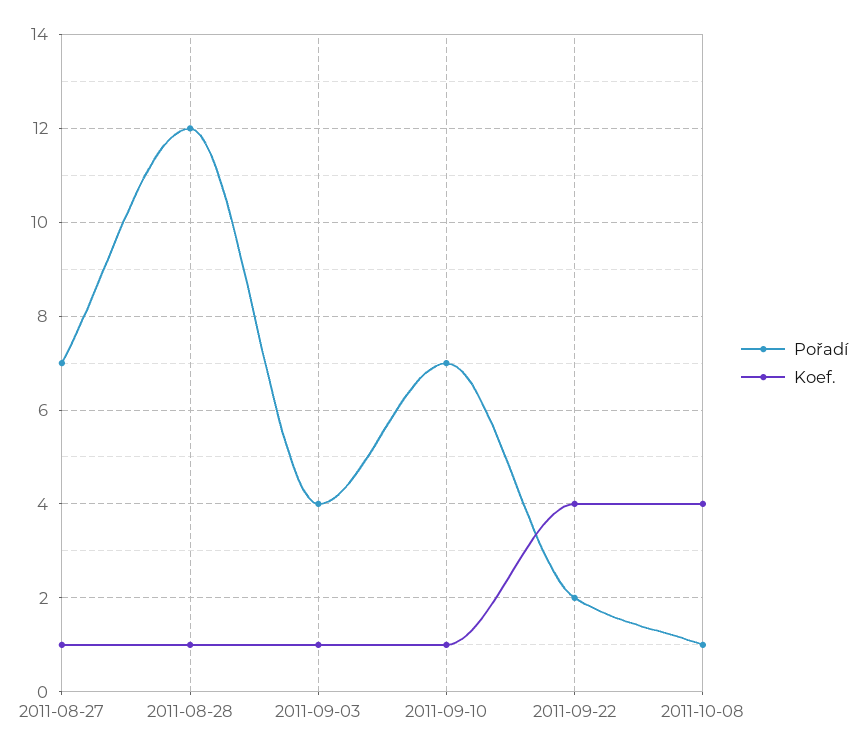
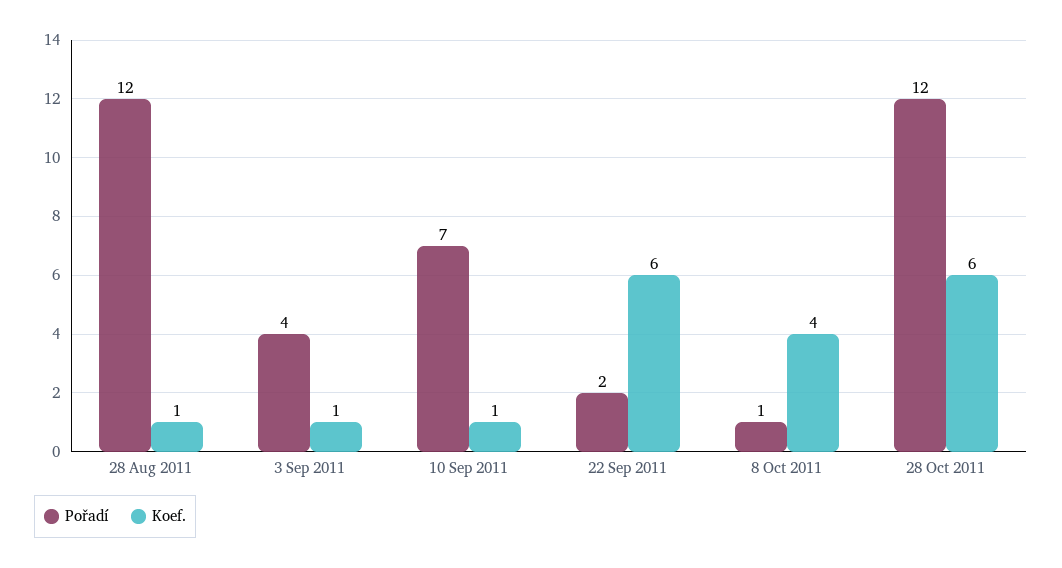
Pořadí, 2011-08-27: 7 -> none
Koef., 2011-08-27: 1 -> none
Koef., 2011-09-22: 4 -> 6
Pořadí, 28 Oct 2011: none -> 12
Koef., 28 Oct 2011: none -> 6

